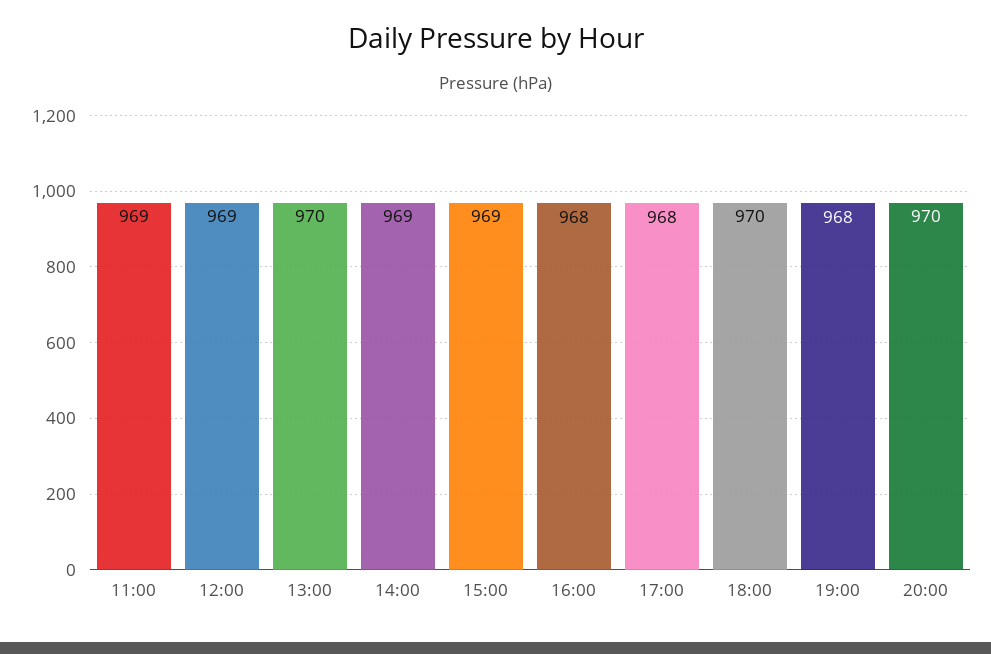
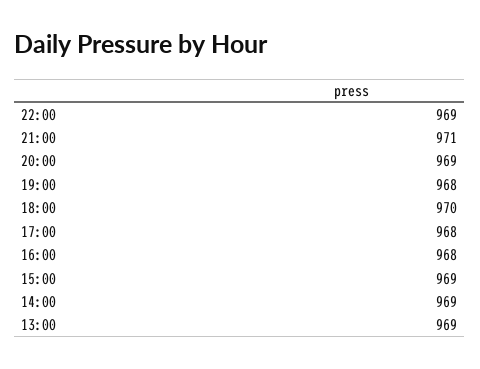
11:00: 969 -> none
12:00: 969 -> none
13:00: 970 -> 969
20:00: 970 -> 969
22:00: none -> 969
21:00: none -> 971

